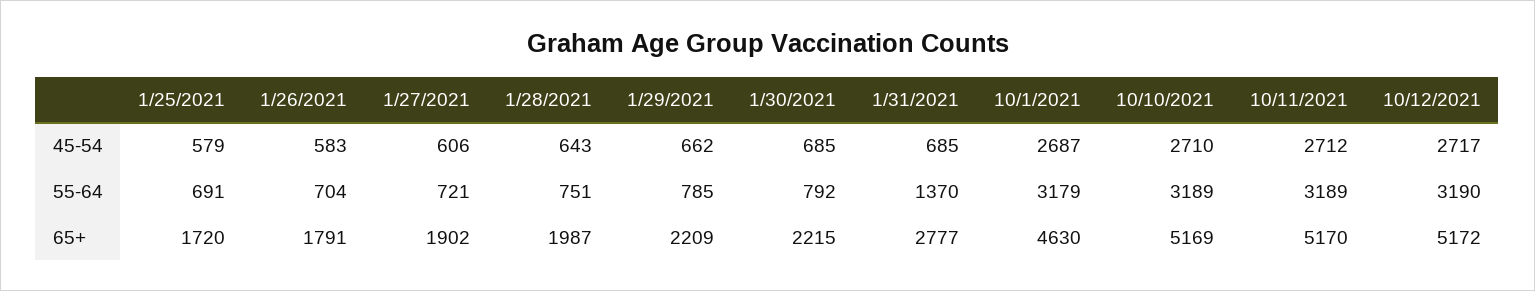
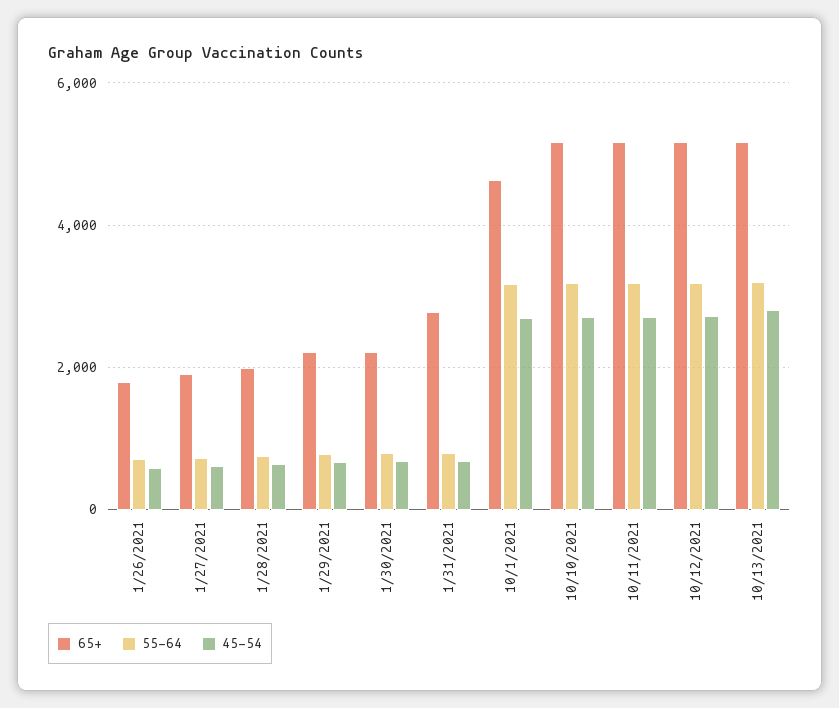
45-54, 1/25/2021: 579 -> none
55-64, 1/25/2021: 691 -> none
55-64, 1/31/2021: 1370 -> 800
65+, 1/25/2021: 1720 -> none
65+, 10/13/2021: none -> 5200
55-64, 10/13/2021: none -> 3200
45-54, 10/13/2021: none -> 2800

